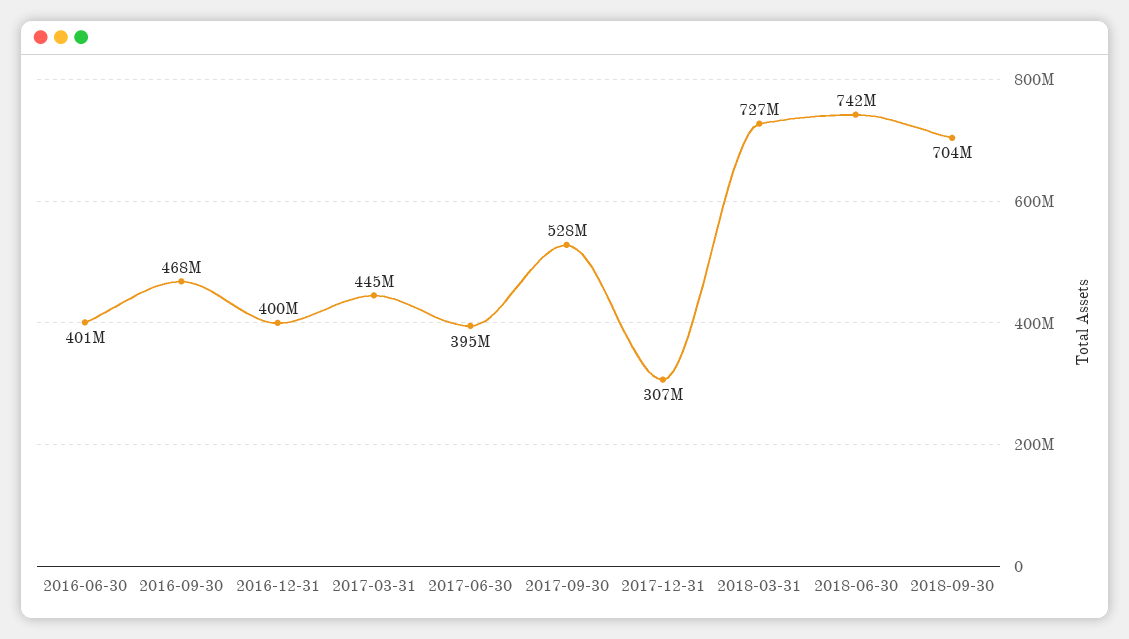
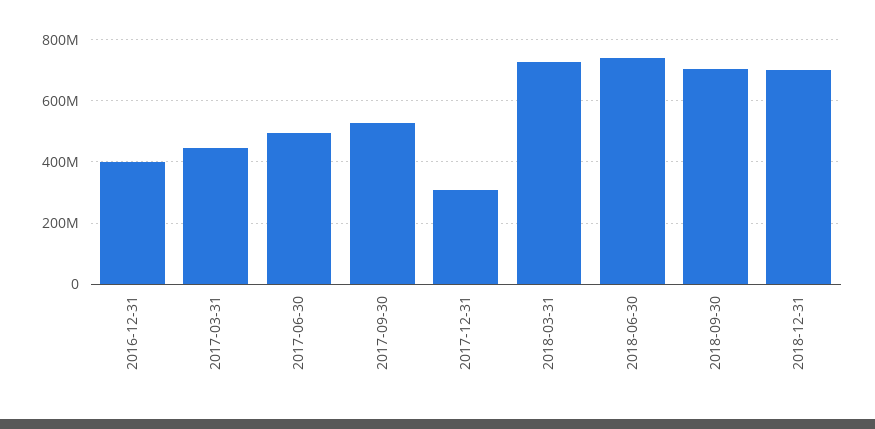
2016-06-30: 401000000 -> none
2016-09-30: 468000000 -> none
2017-06-30: 395000000 -> 500000000
2018-12-31: none -> 700000000

